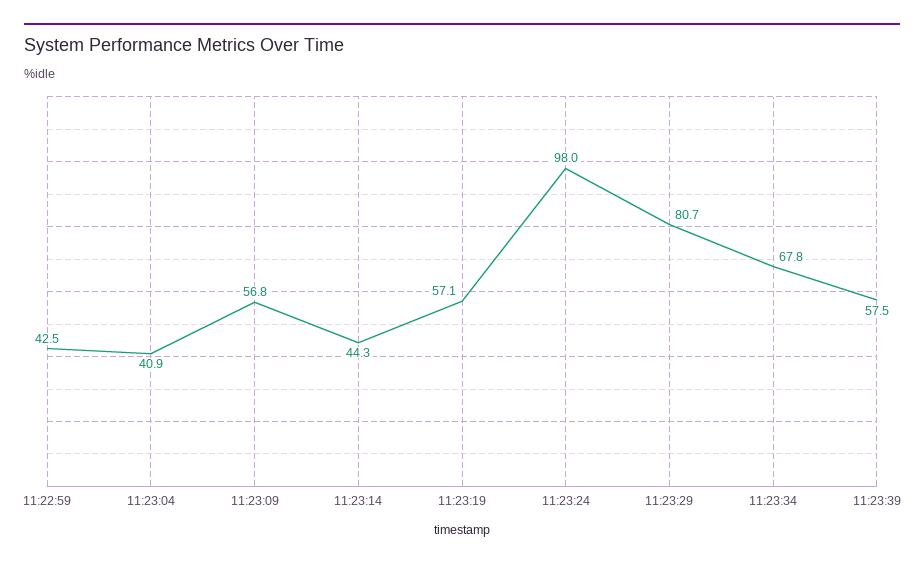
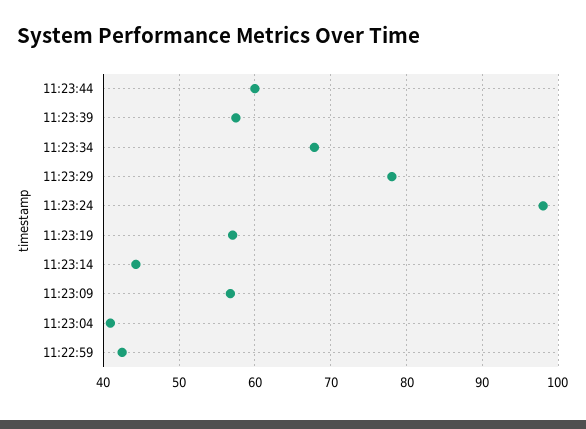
11:23:29: 80.7 -> 78
11:23:44: none -> 60

